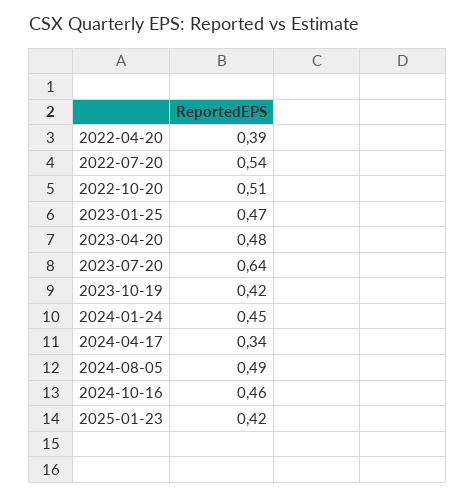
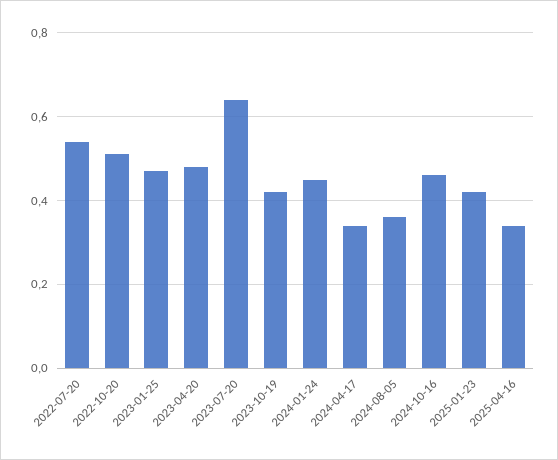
2022-04-20: 0.39 -> none
2024-08-05: 0.49 -> 0.35
2025-04-16: none -> 0.35

